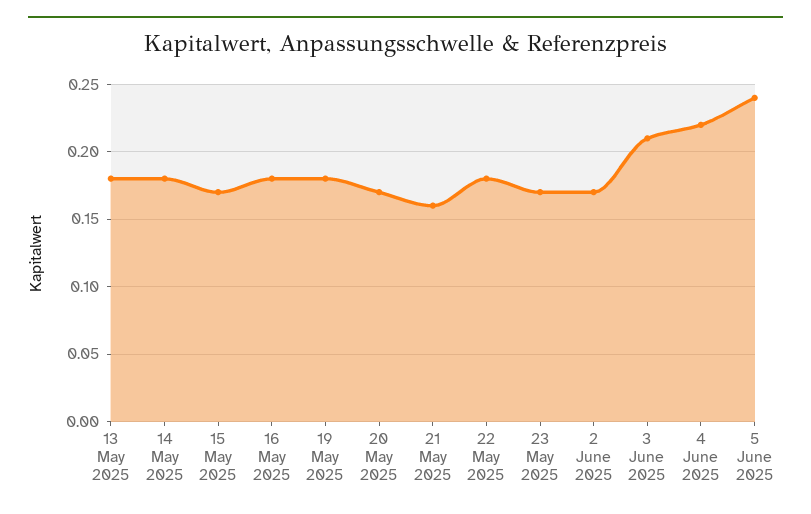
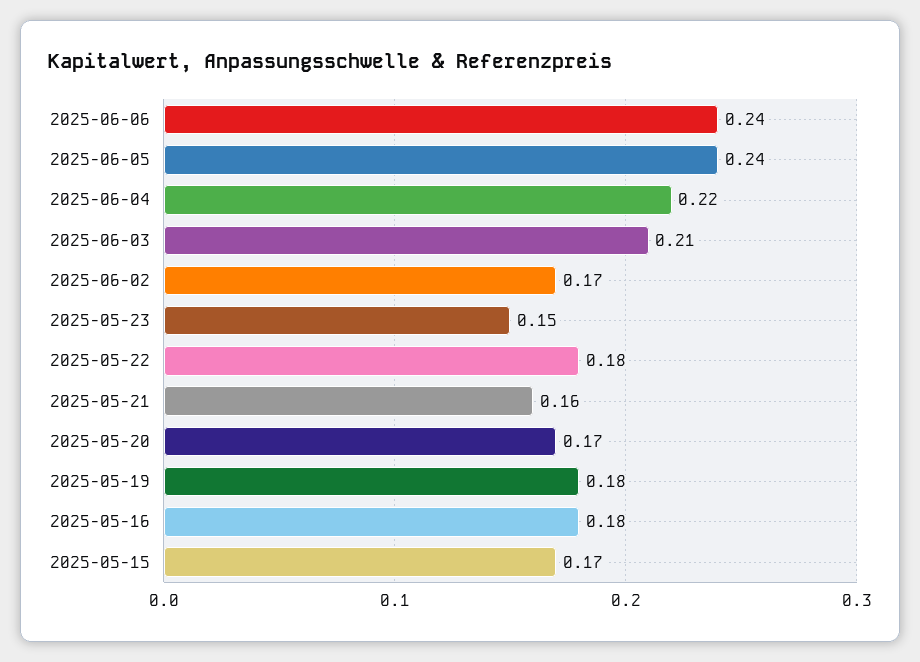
13 May 2025: 0.18 -> none
14 May 2025: 0.18 -> none
23 May 2025: 0.17 -> 0.15
2025-06-06: none -> 0.24

